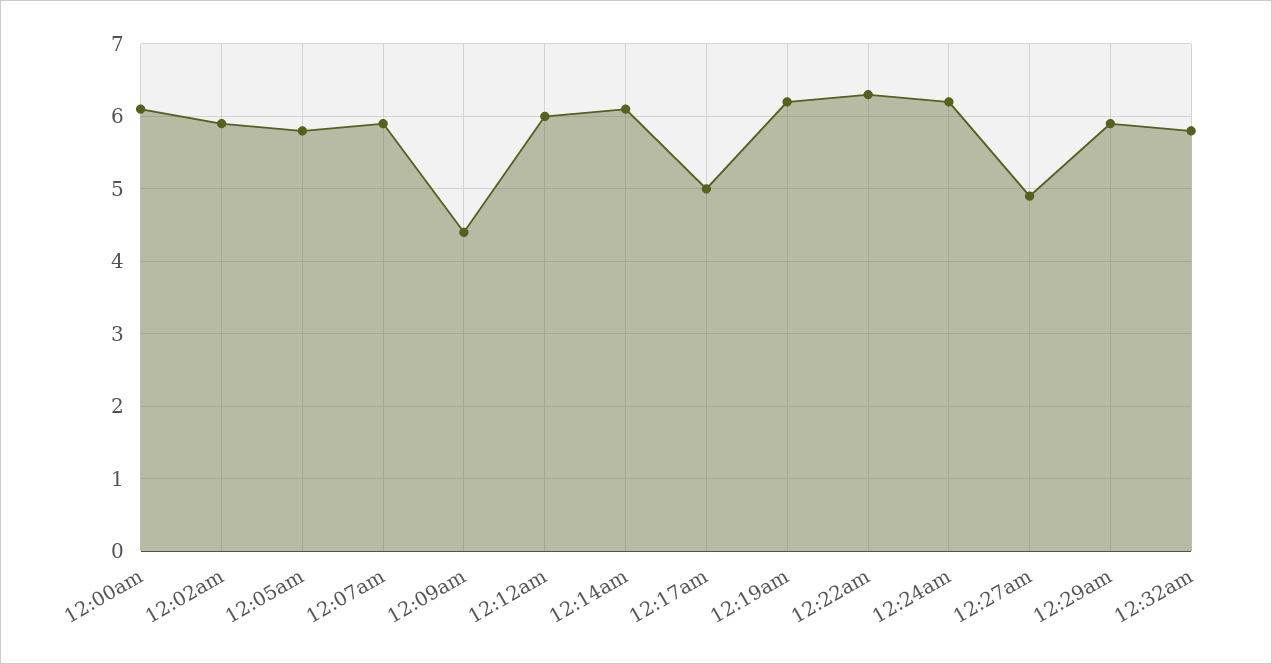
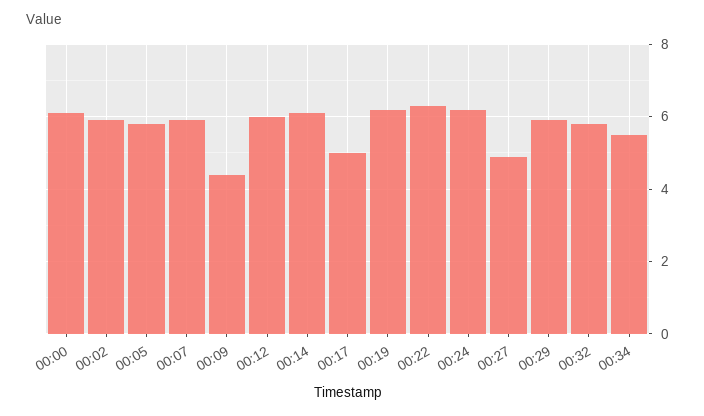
00:34: none -> 5.5

